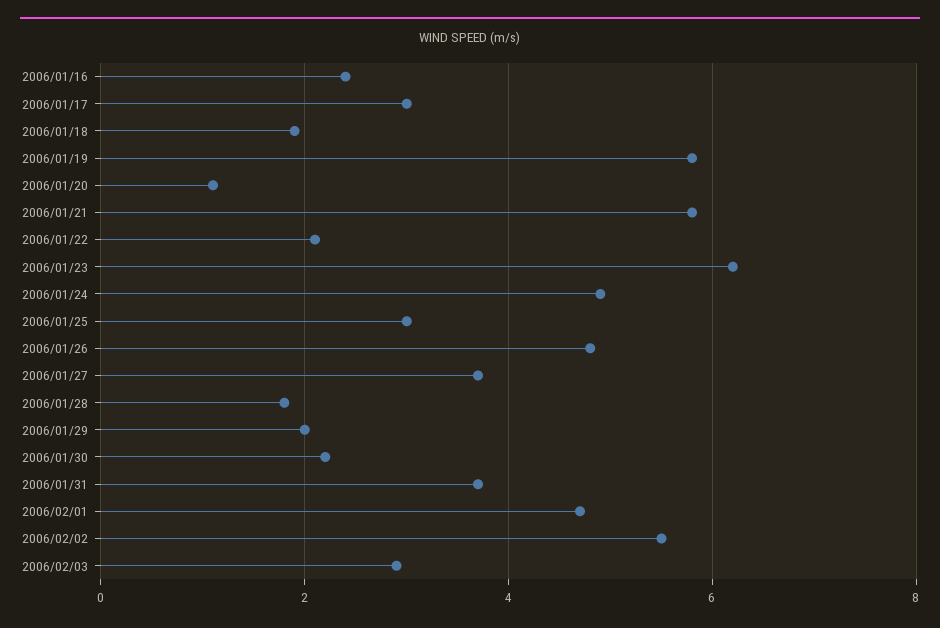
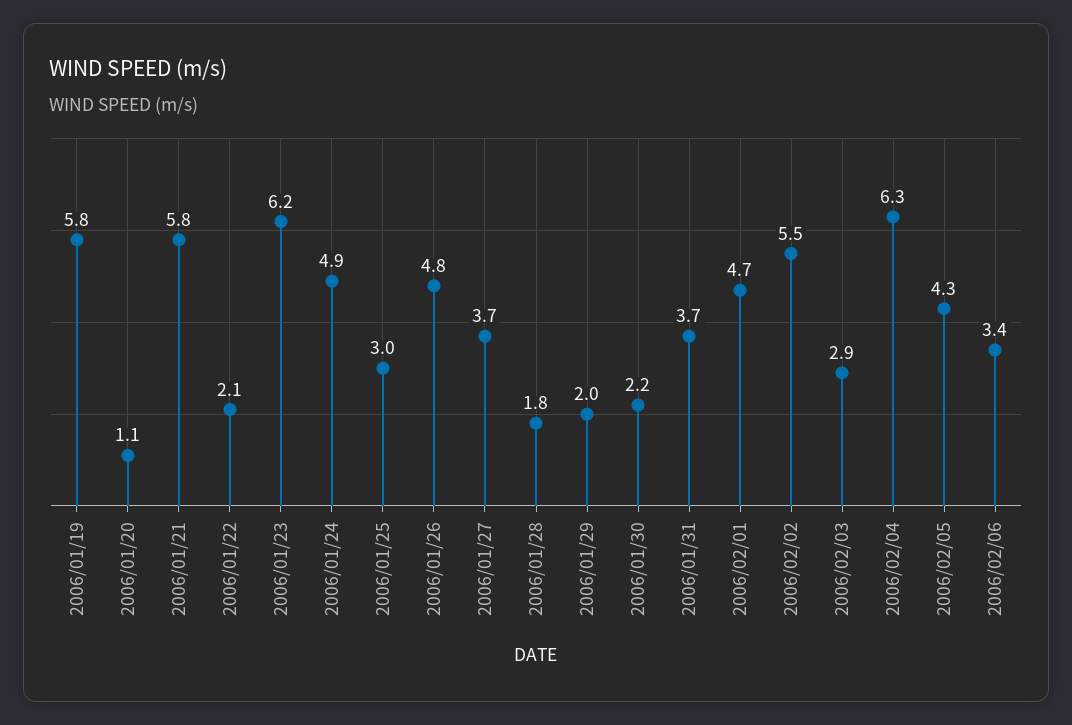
2006/01/16: 2.5 -> none
2006/01/17: 3 -> none
2006/01/18: 2 -> none
2006/02/04: none -> 6.3
2006/02/05: none -> 4.3
2006/02/06: none -> 3.4

